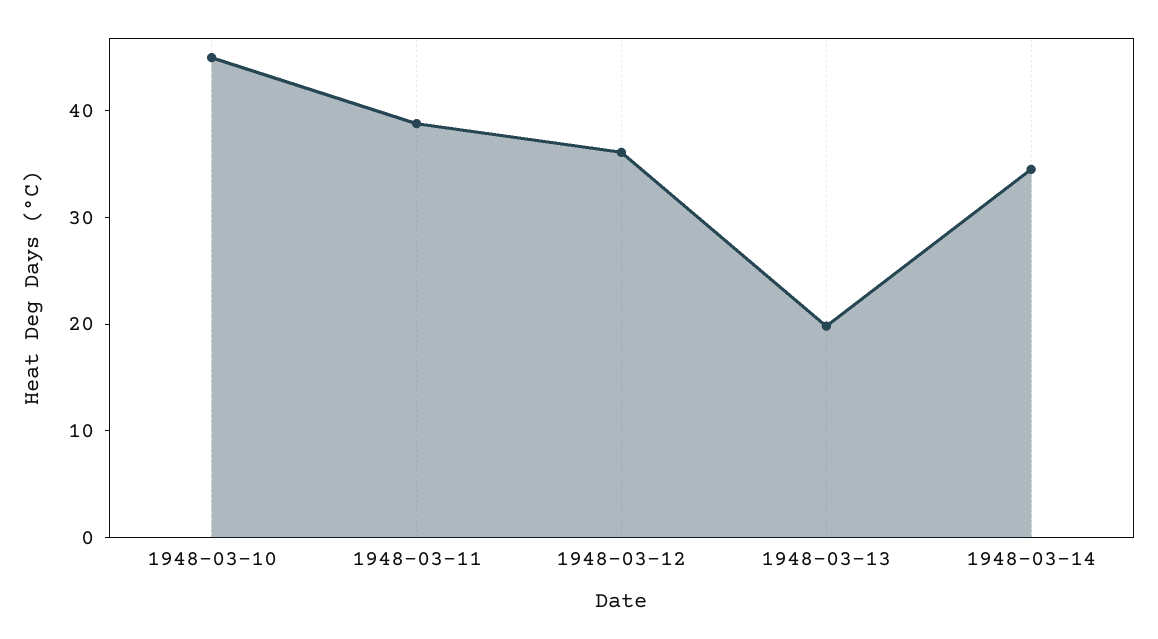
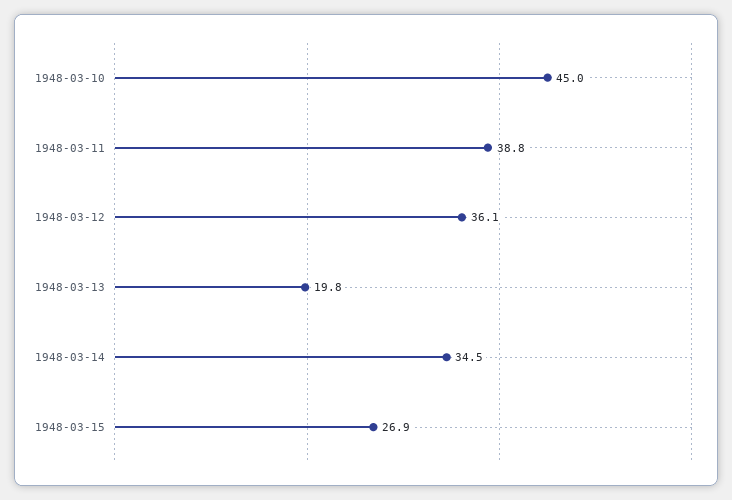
1948-03-15: none -> 26.9

